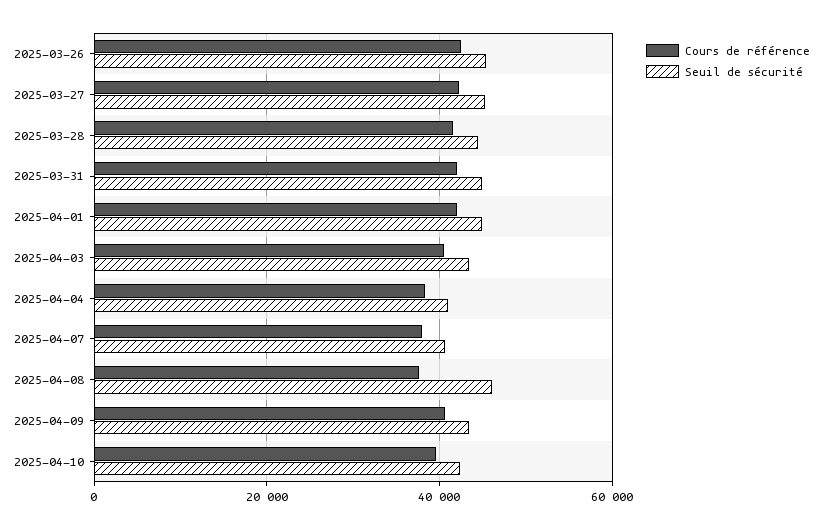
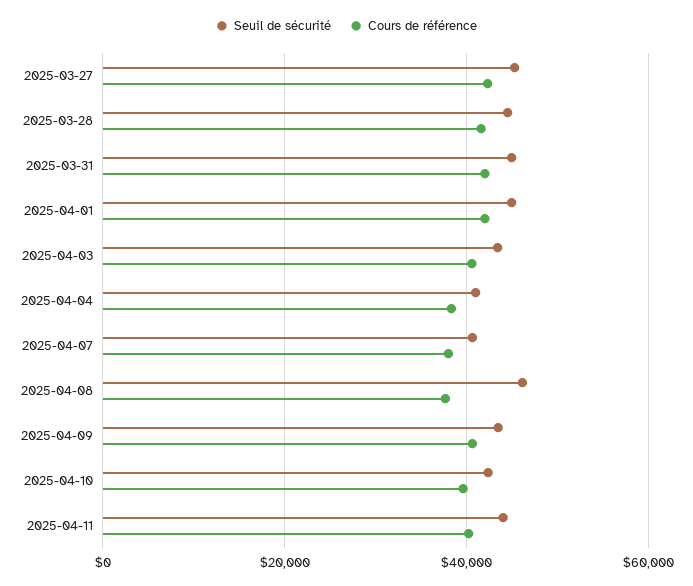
Cours de référence, 2025-03-26: 42000 -> none
Seuil de sécurité, 2025-03-26: 46000 -> none
Seuil de sécurité, 2025-04-11: none -> 44000
Cours de référence, 2025-04-11: none -> 40000

